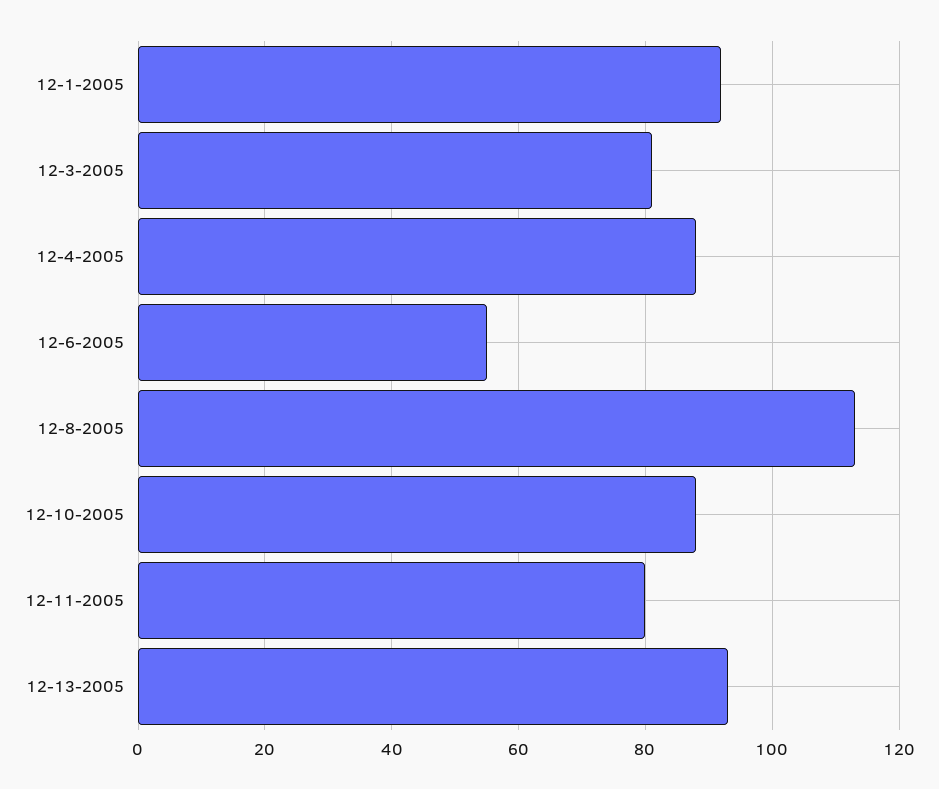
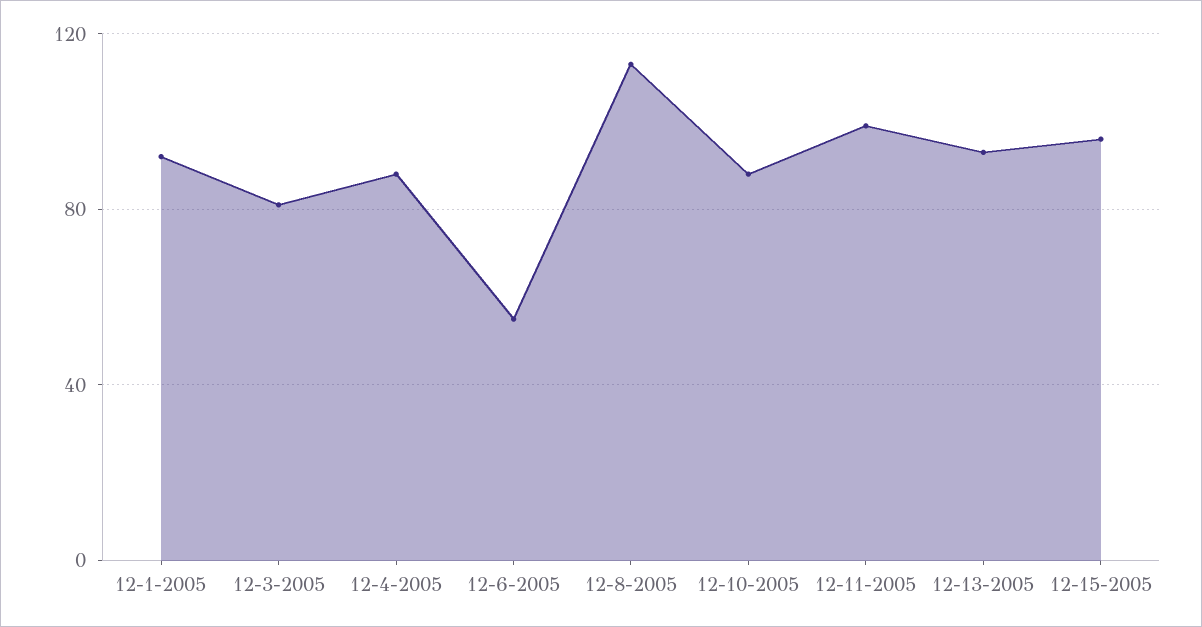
12-11-2005: 80 -> 100
12-15-2005: none -> 95

